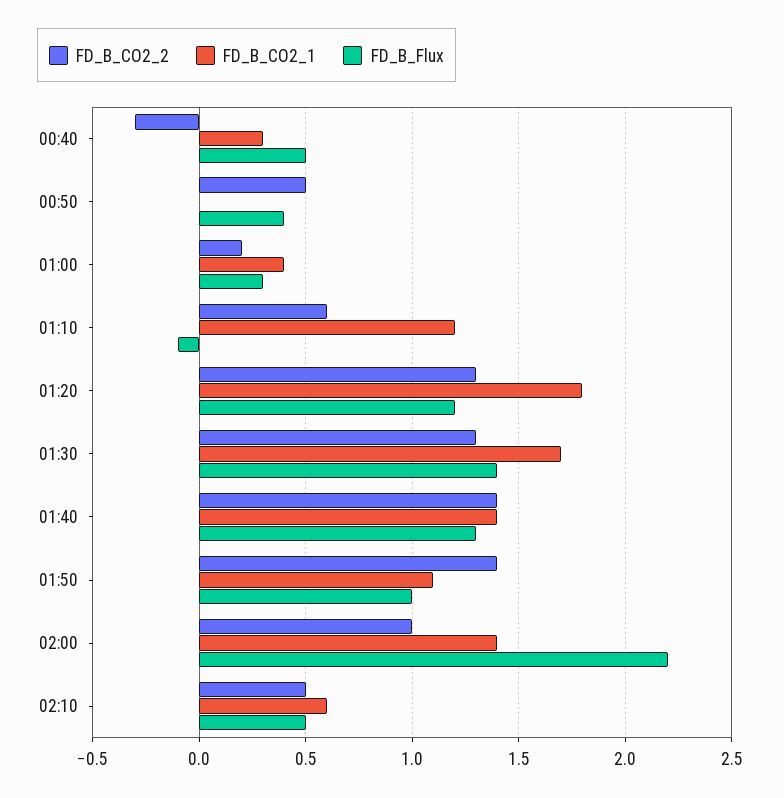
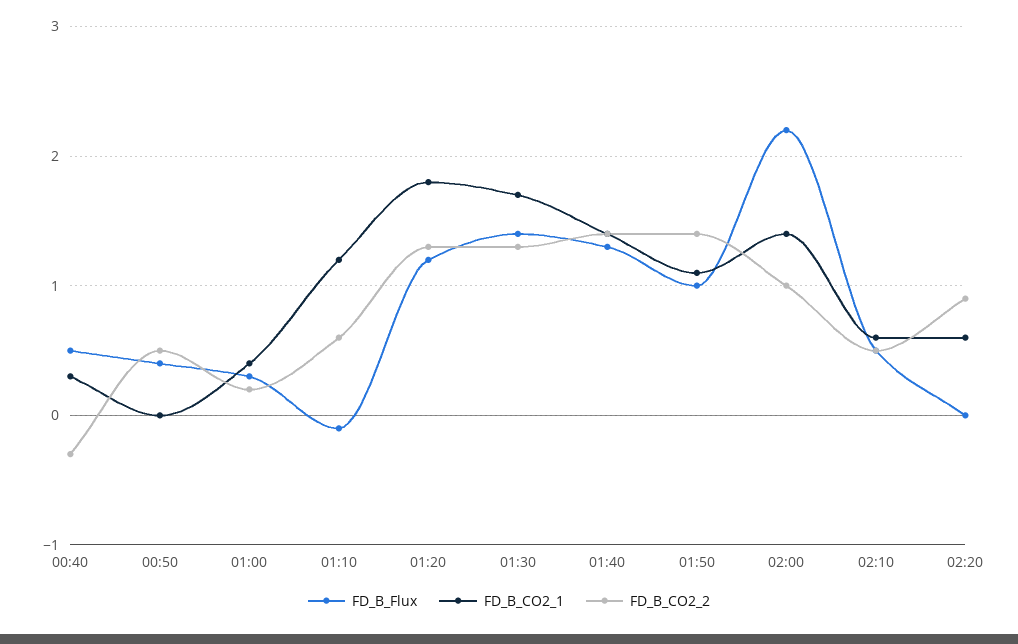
FD_B_Flux, 02:20: none -> 0
FD_B_CO2_1, 02:20: none -> 0.6
FD_B_CO2_2, 02:20: none -> 0.9

